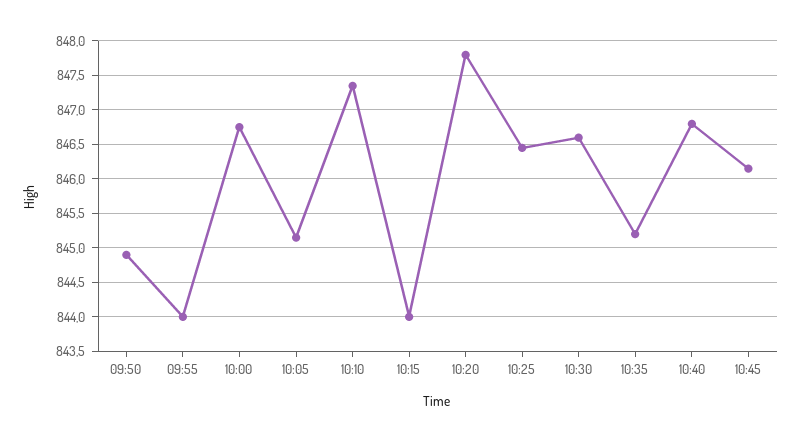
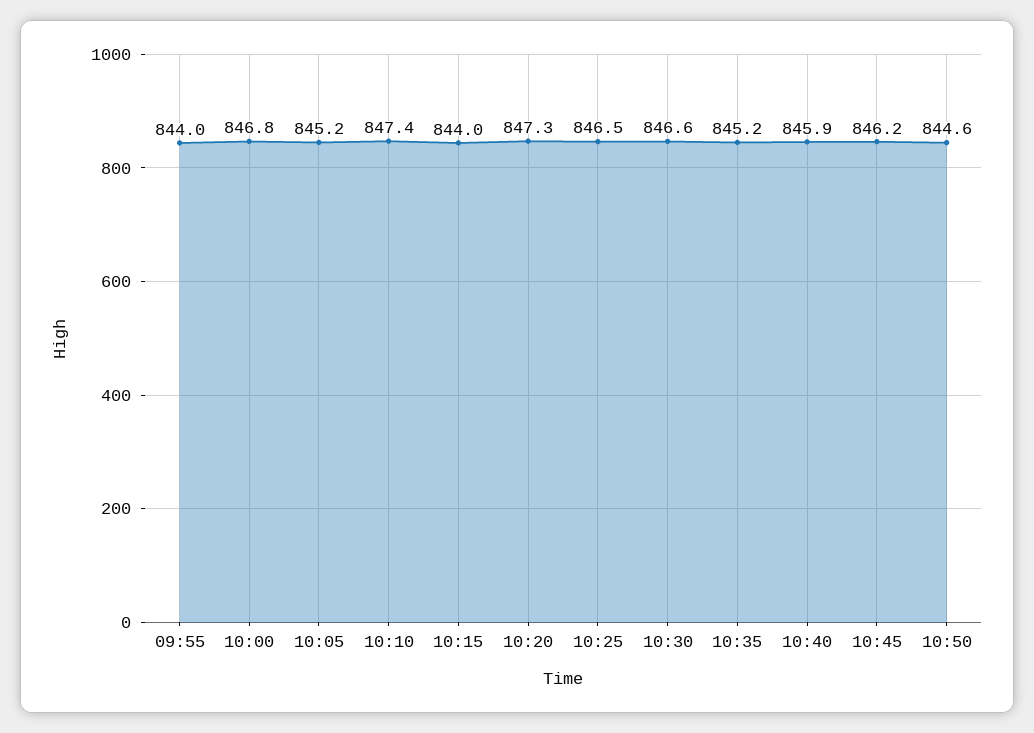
09:50: 844.9 -> none
10:20: 847.8 -> 847.3
10:40: 846.8 -> 845.9
10:50: none -> 844.6

